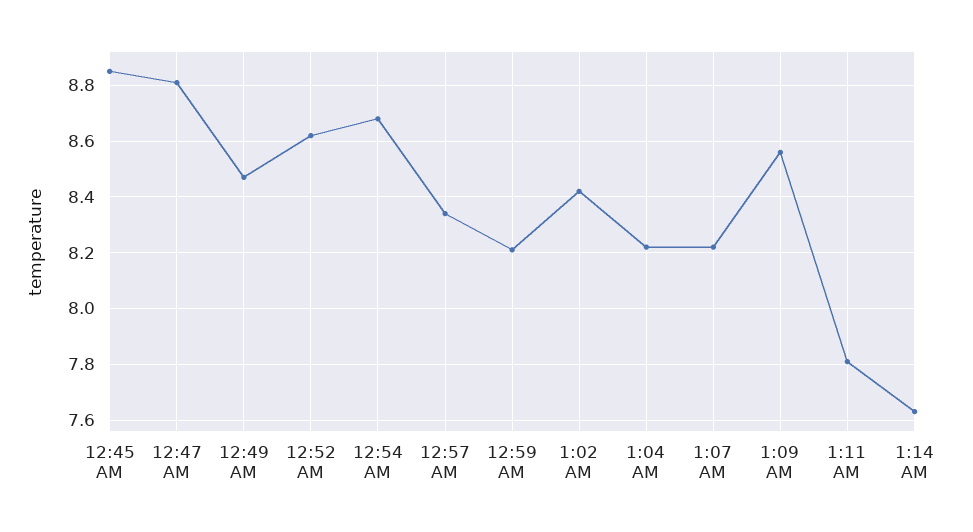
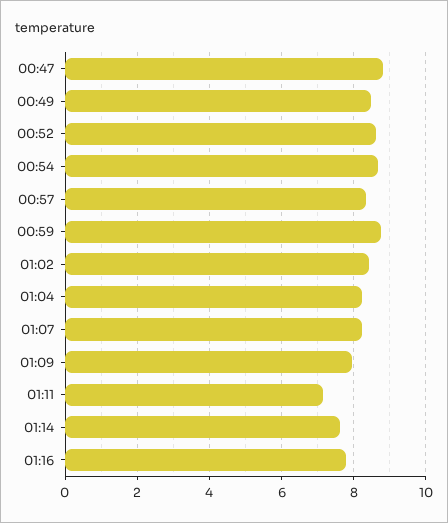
12:45 AM: 8.85 -> none
12:59 AM: 8.2 -> 8.8
1:09 AM: 8.55 -> 8
1:11 AM: 7.8 -> 7.2
01:16: none -> 7.8

